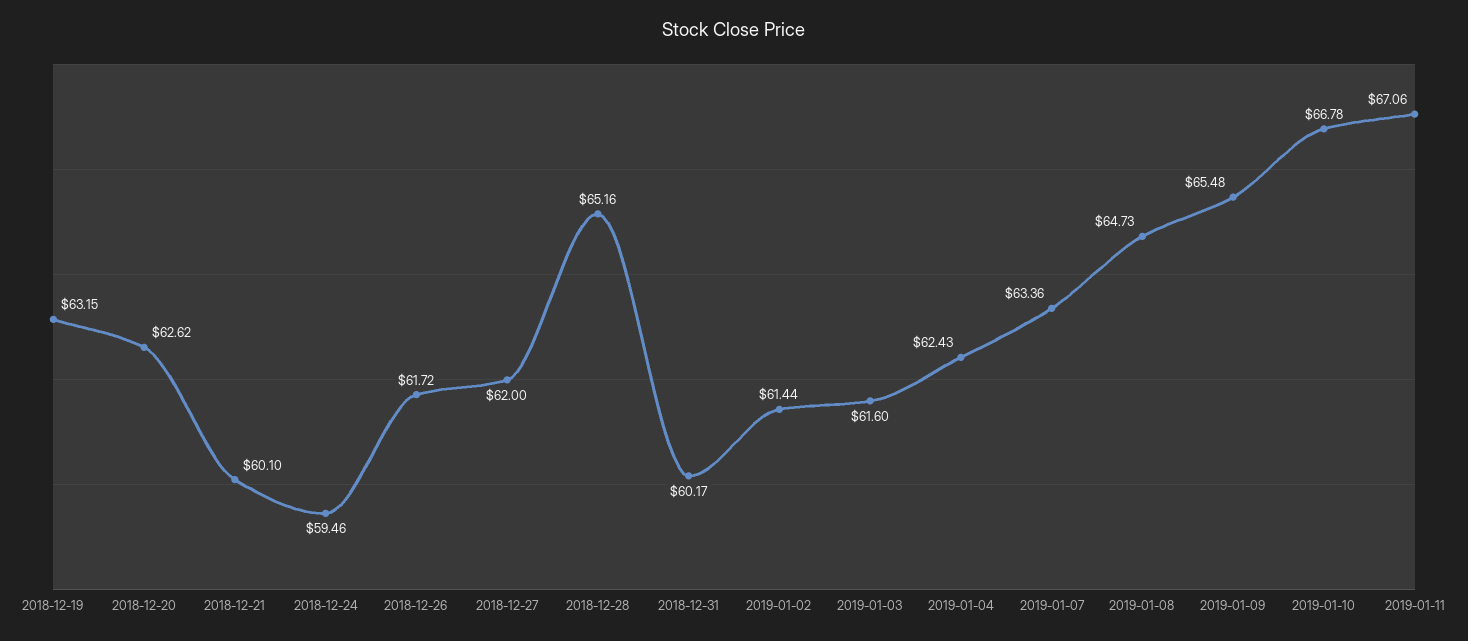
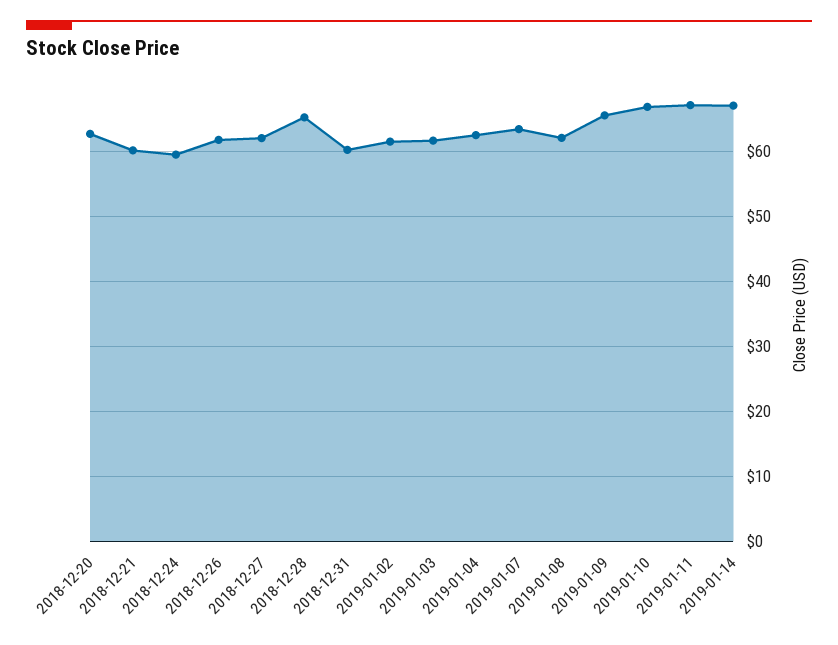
2018-12-19: 63.15 -> none
2019-01-08: 64.73 -> 62
2019-01-14: none -> 67

